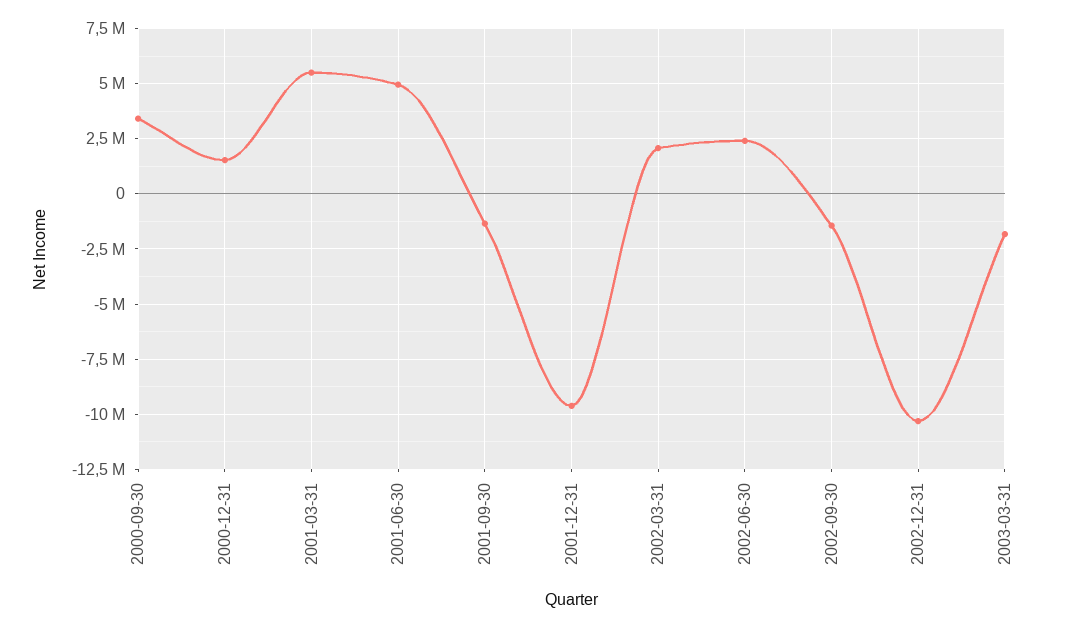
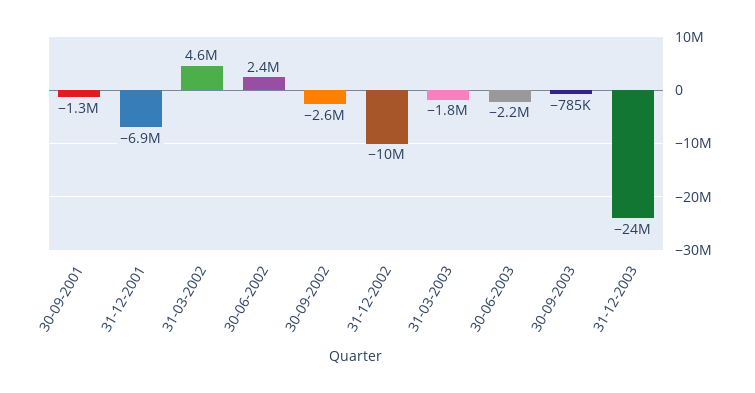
2000-09-30: 3500000 -> none
2000-12-31: 1500000 -> none
2001-03-31: 5500000 -> none
2001-06-30: 5000000 -> none
2001-12-31: -9500000 -> -6900000
2002-03-31: 2000000 -> 4600000
2002-09-30: -1500000 -> -2600000
30-06-2003: none -> -2200000
30-09-2003: none -> -785000
31-12-2003: none -> -24000000

